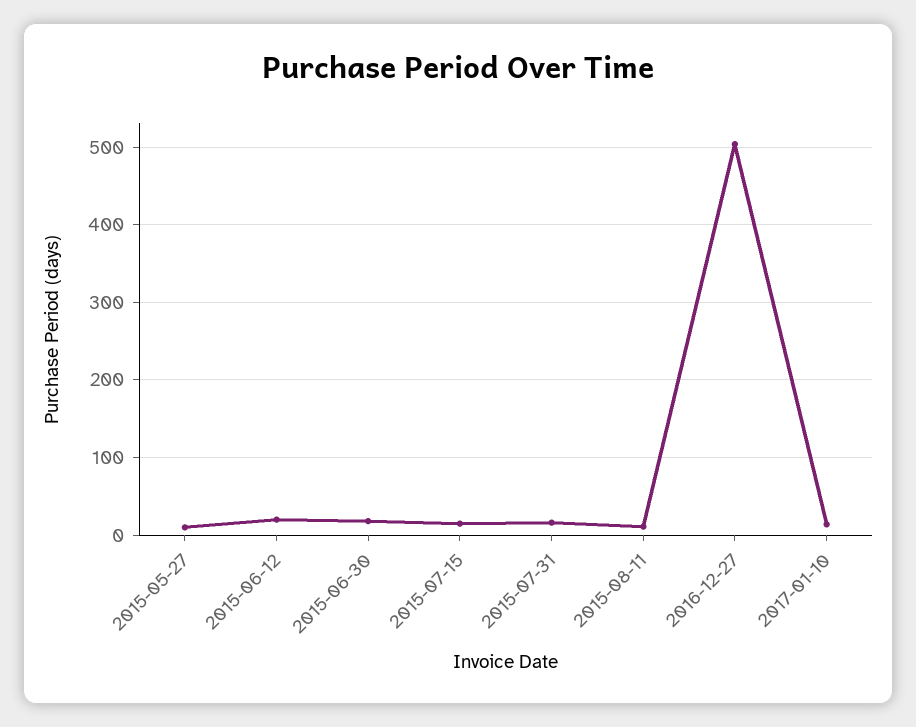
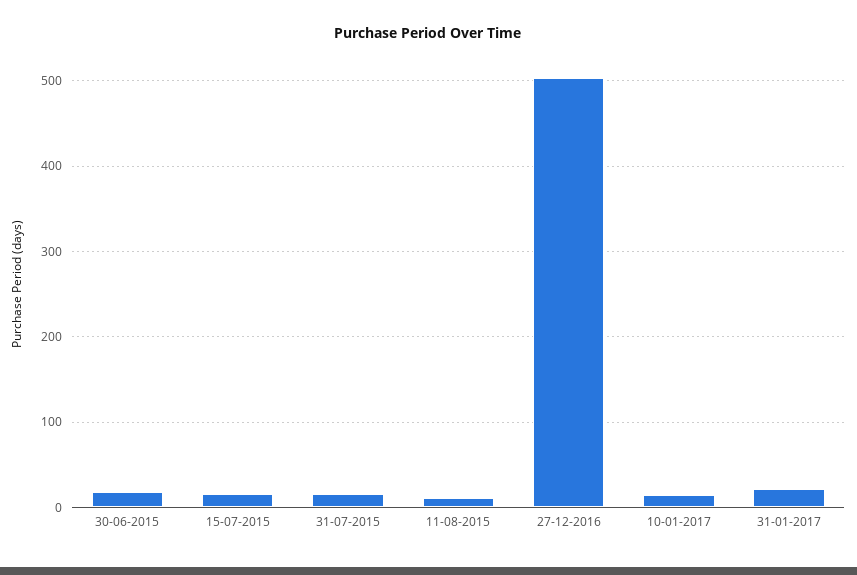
2015-05-27: 10 -> none
2015-06-12: 20 -> none
31-01-2017: none -> 20

